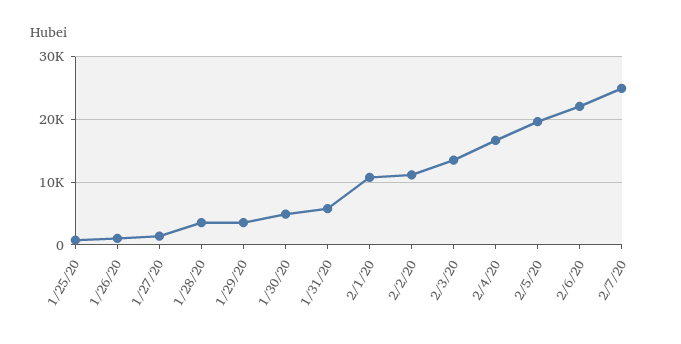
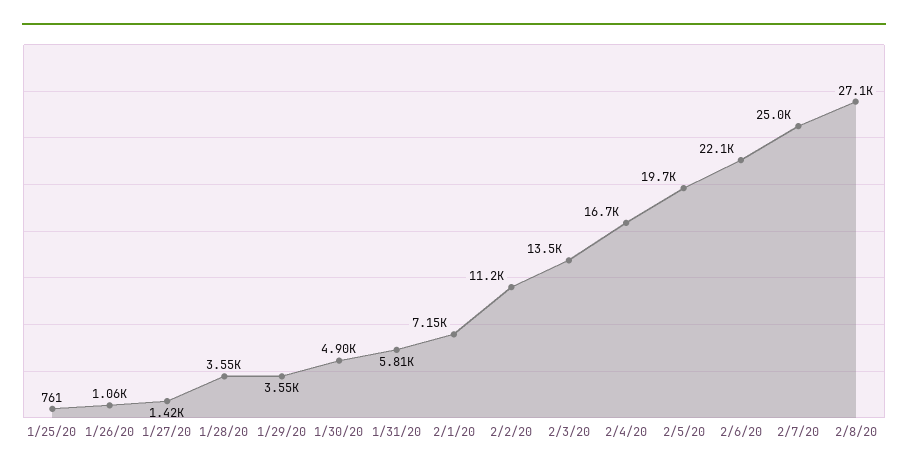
2/1/20: 11000 -> 7150
2/8/20: none -> 27100

